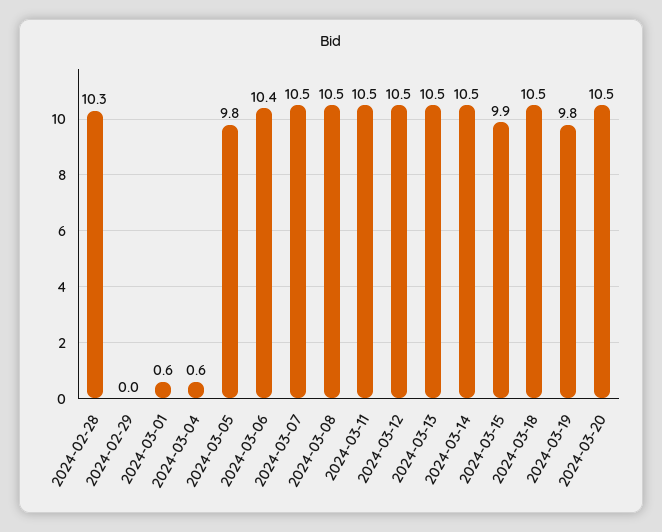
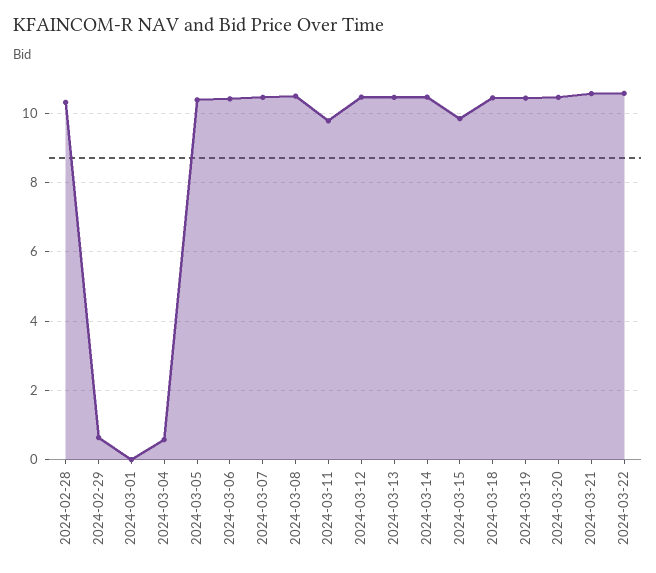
2024-02-29: 0 -> 0.6
2024-03-01: 0.6 -> 0
2024-03-05: 9.8 -> 10.4
2024-03-11: 10.5 -> 9.8
2024-03-19: 9.8 -> 10.4
2024-03-21: none -> 10.6
2024-03-22: none -> 10.6

